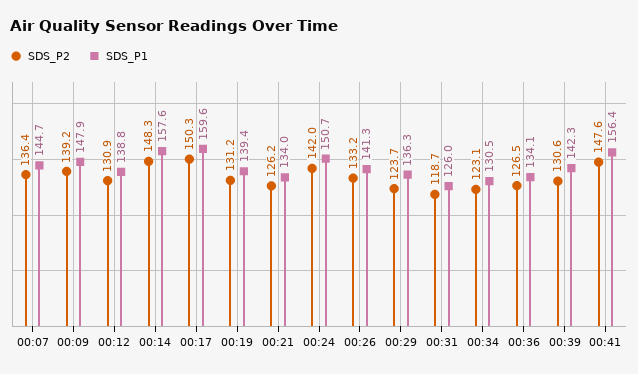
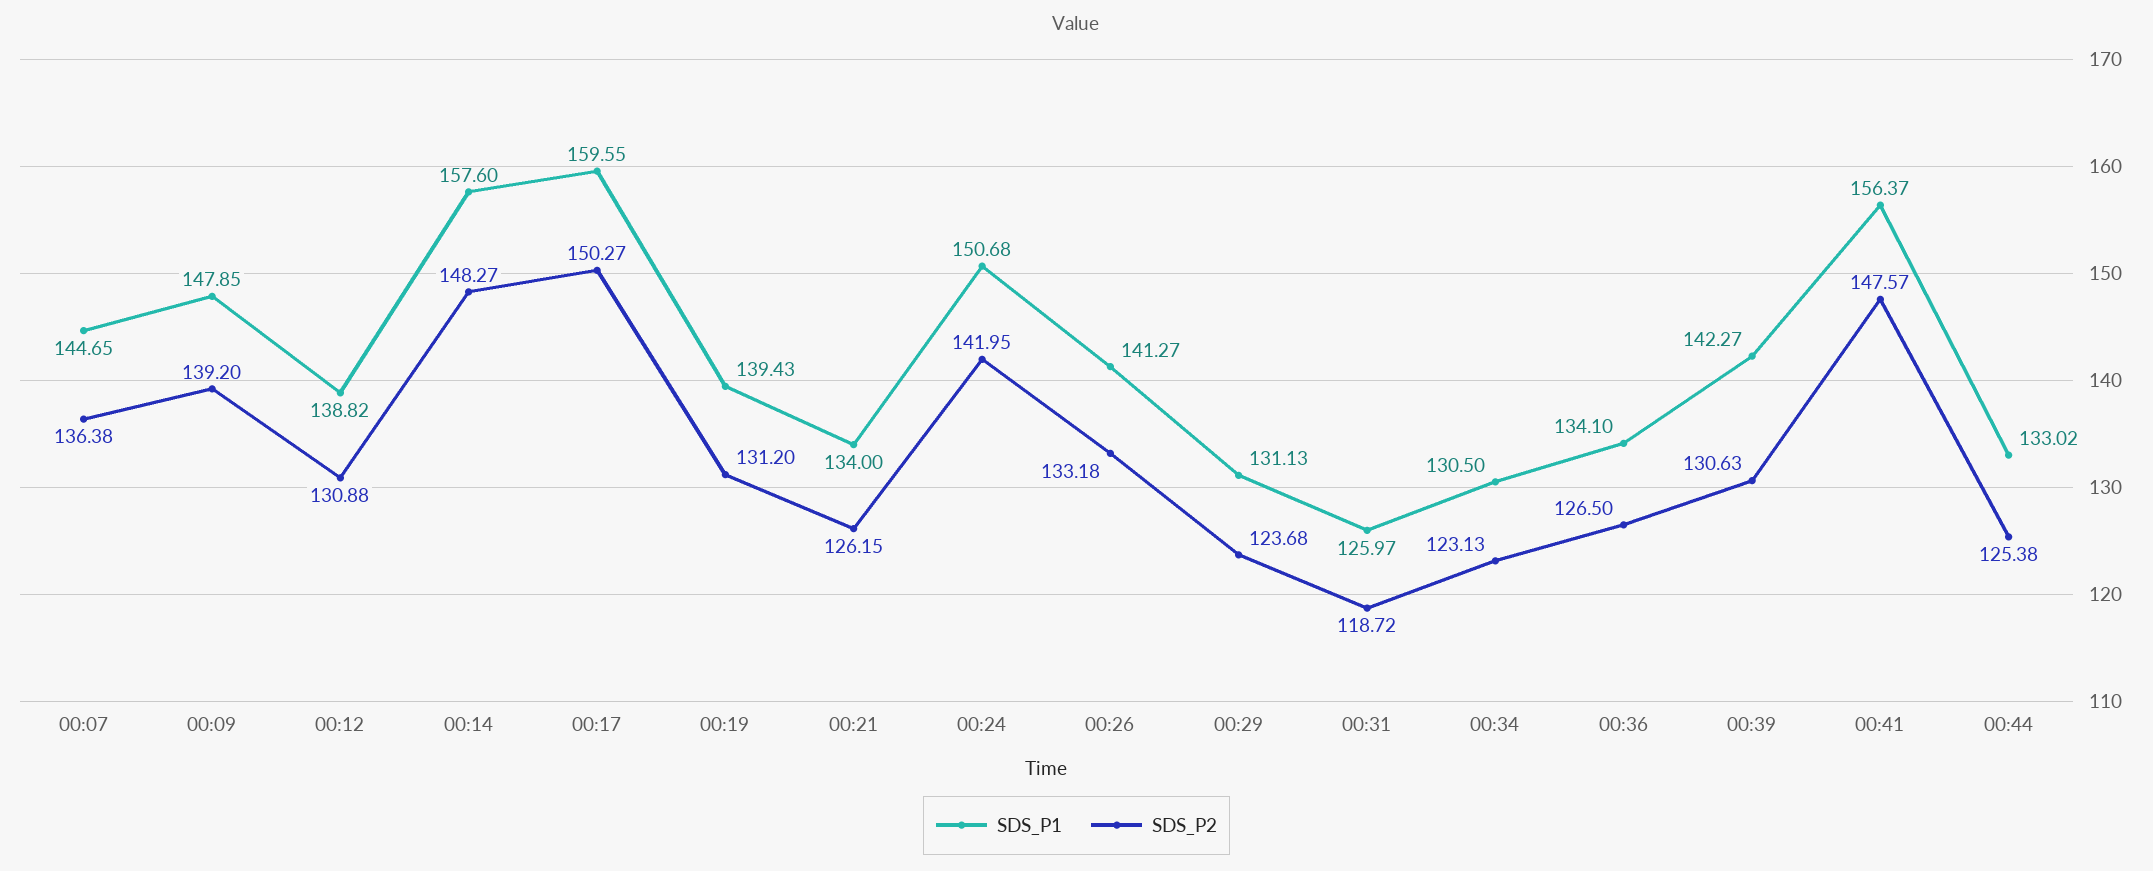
SDS_P1, 00:29: 136.3 -> 131.13
SDS_P1, 00:44: none -> 133.02
SDS_P2, 00:44: none -> 125.38

